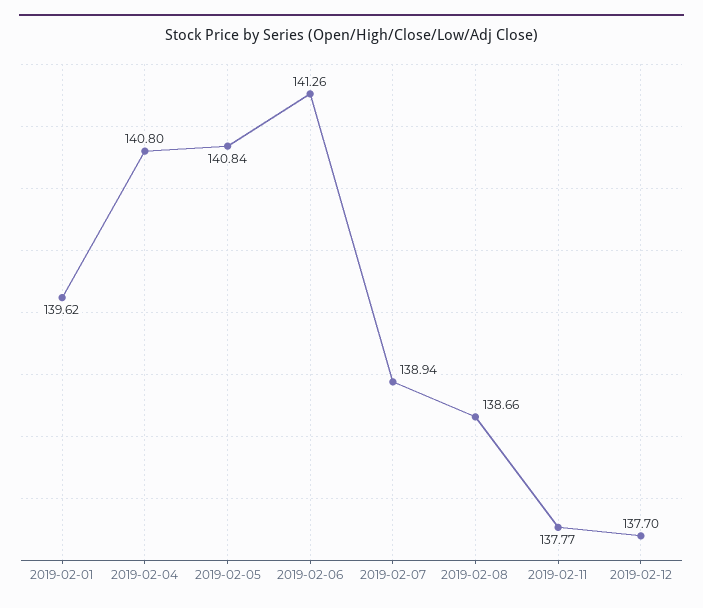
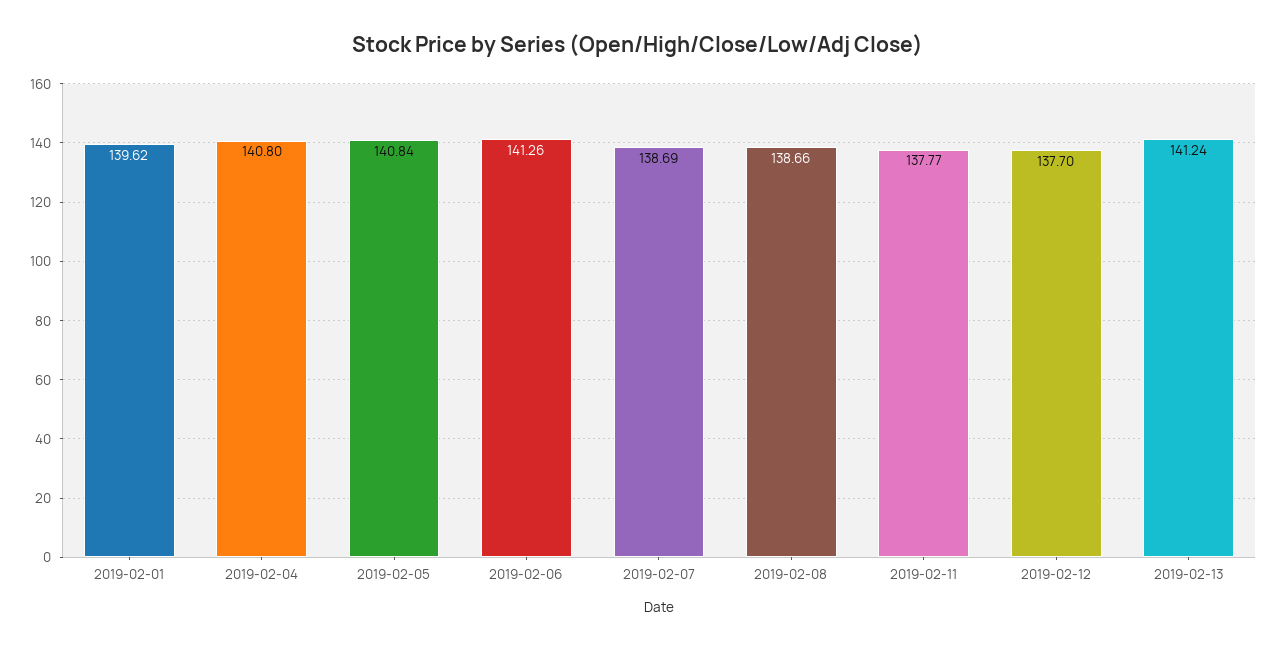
2019-02-07: 138.94 -> 138.69
2019-02-13: none -> 141.24

